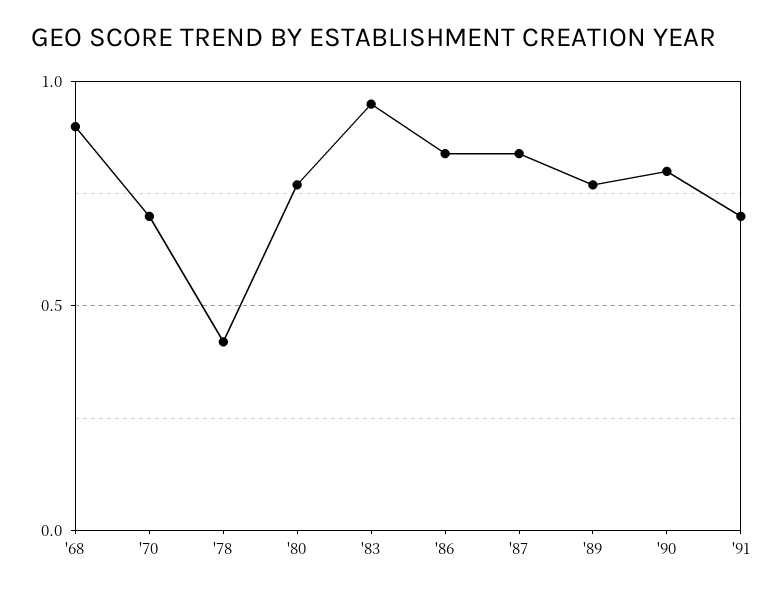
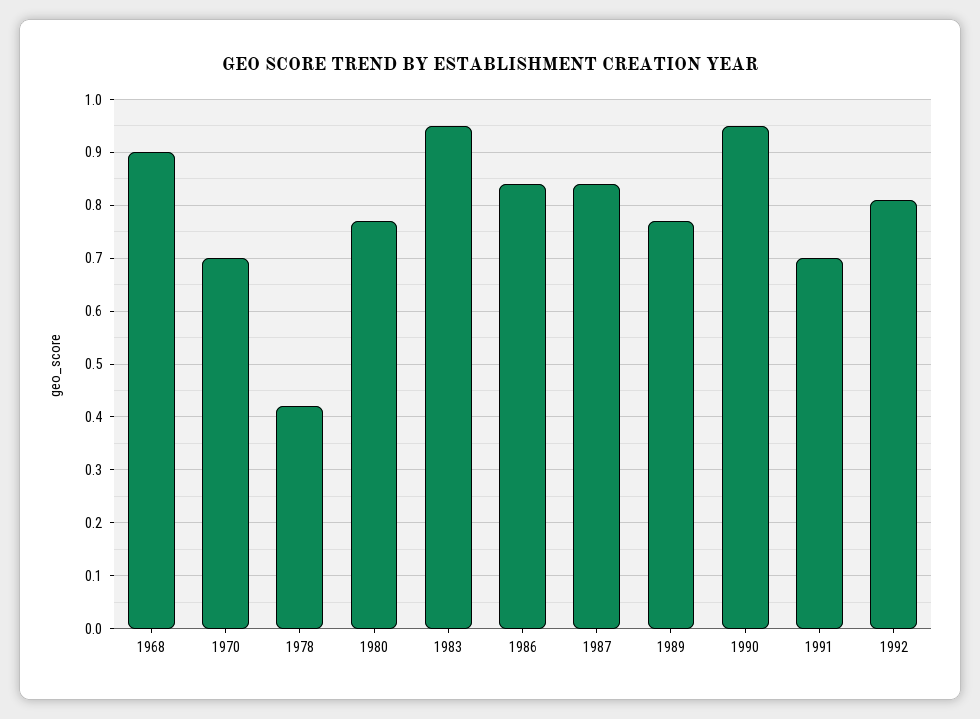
'90: 0.8 -> 0.95
1992: none -> 0.8

